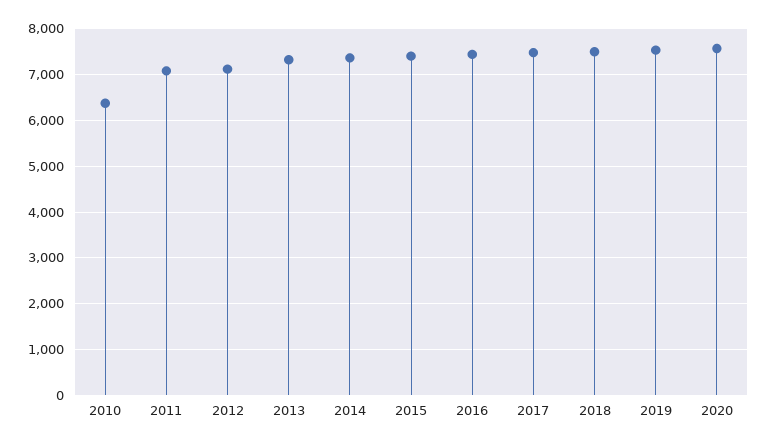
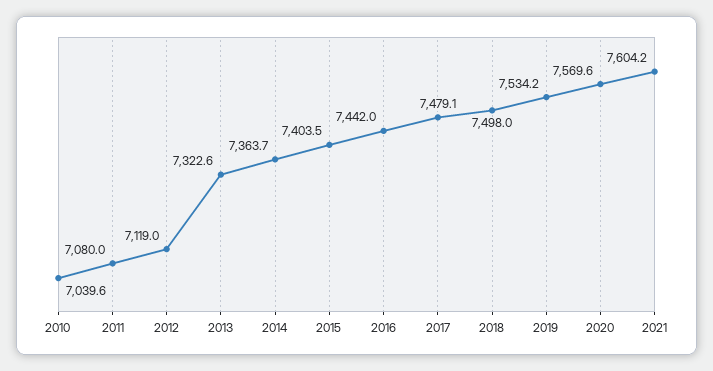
2010: 6400 -> 7039.6
2021: none -> 7604.2

